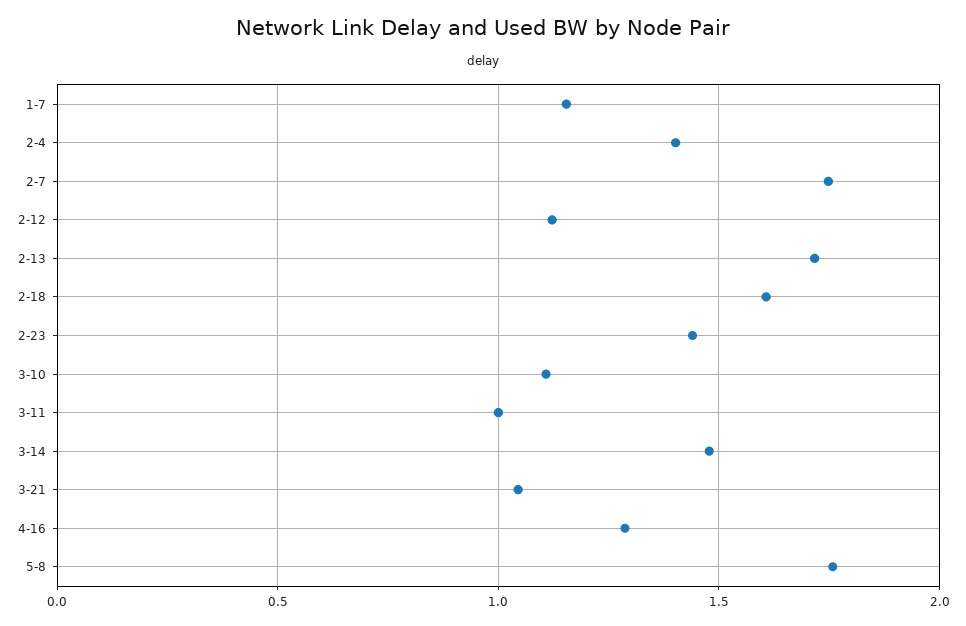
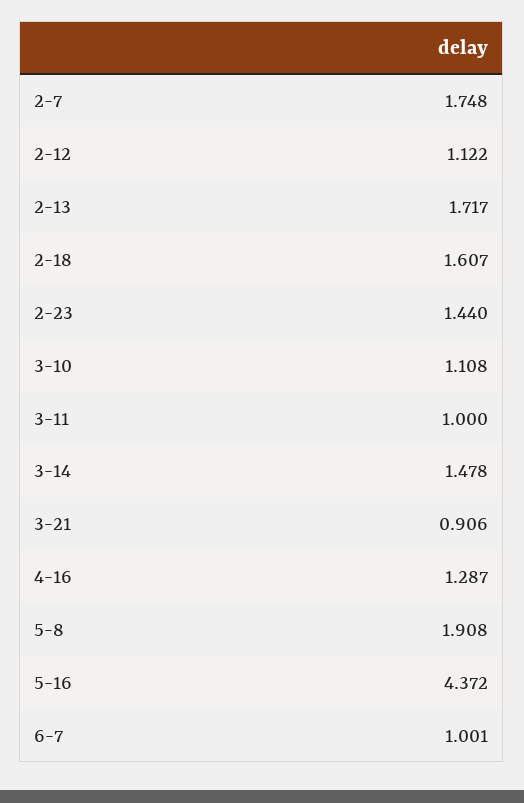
1-7: 1.15 -> none
2-4: 1.4 -> none
3-21: 1.05 -> 0.906
5-8: 1.75 -> 1.908
5-16: none -> 4.372
6-7: none -> 1.001

